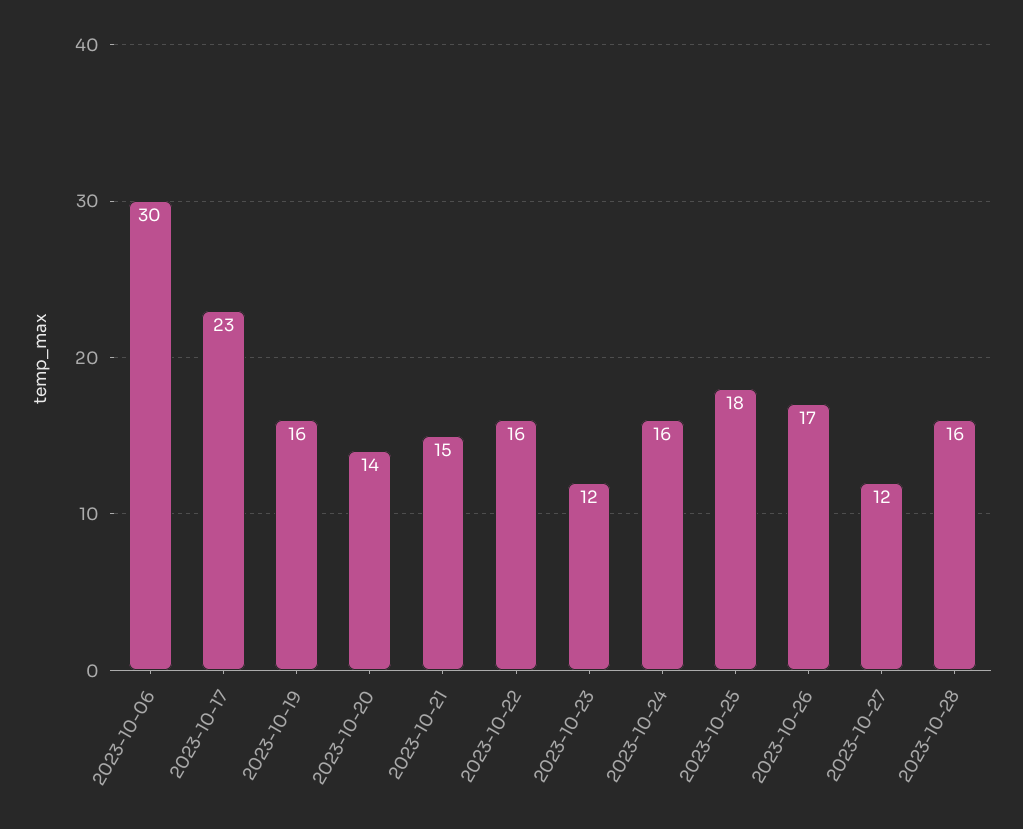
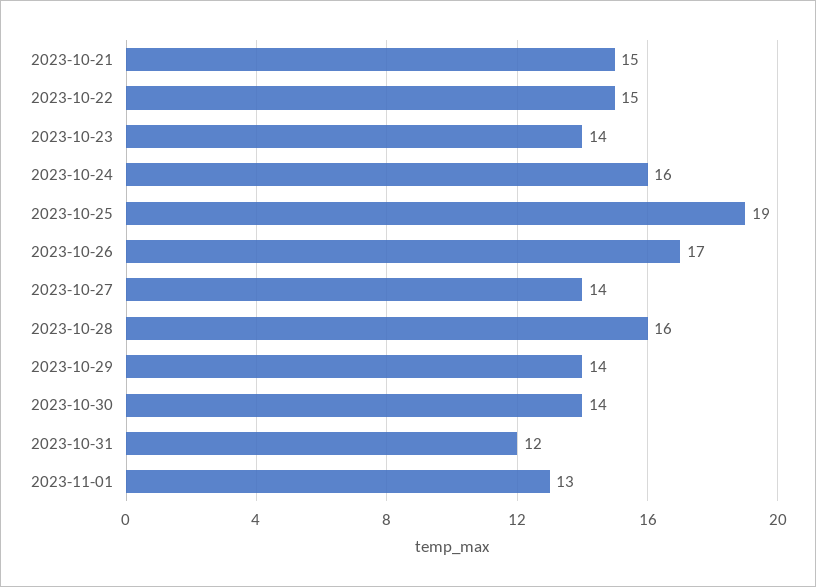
2023-10-06: 30 -> none
2023-10-17: 23 -> none
2023-10-19: 16 -> none
2023-10-20: 14 -> none
2023-10-22: 16 -> 15
2023-10-23: 12 -> 14
2023-10-25: 18 -> 19
2023-10-27: 12 -> 14
2023-10-29: none -> 14
2023-10-30: none -> 14
2023-10-31: none -> 12
2023-11-01: none -> 13

